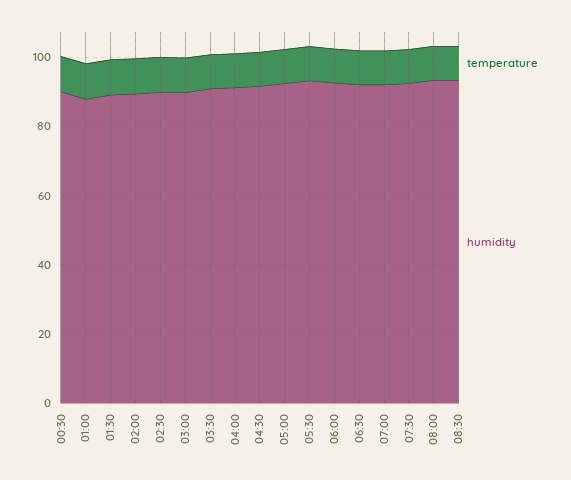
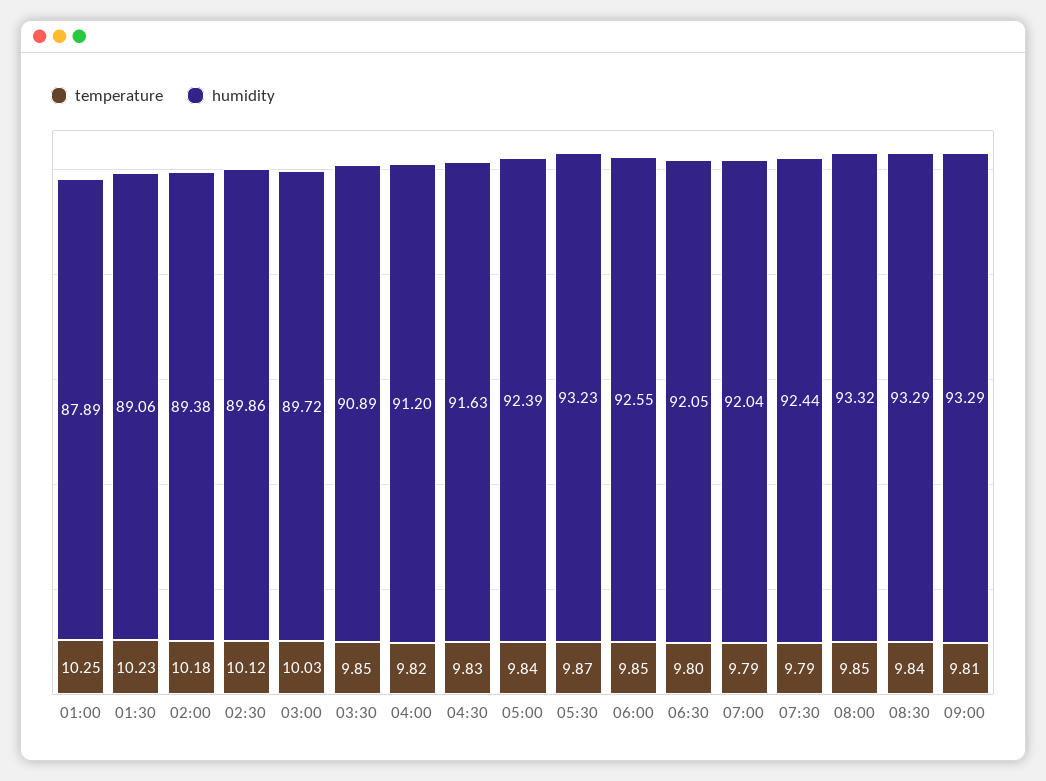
temperature, 00:30: 10 -> none
humidity, 00:30: 90 -> none
temperature, 09:00: none -> 9.81
humidity, 09:00: none -> 93.29

